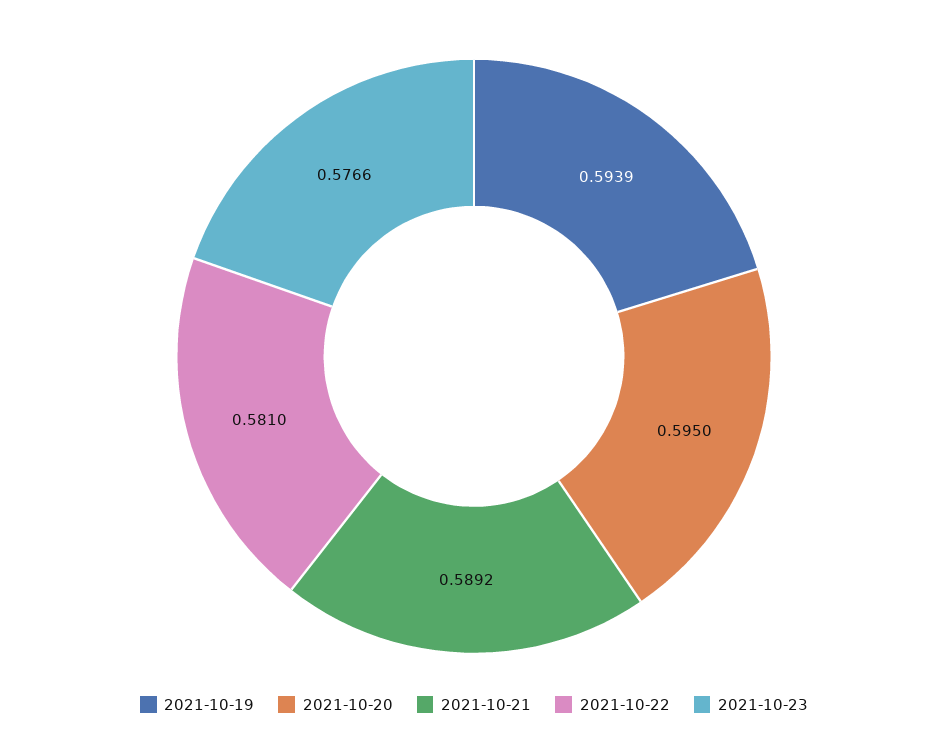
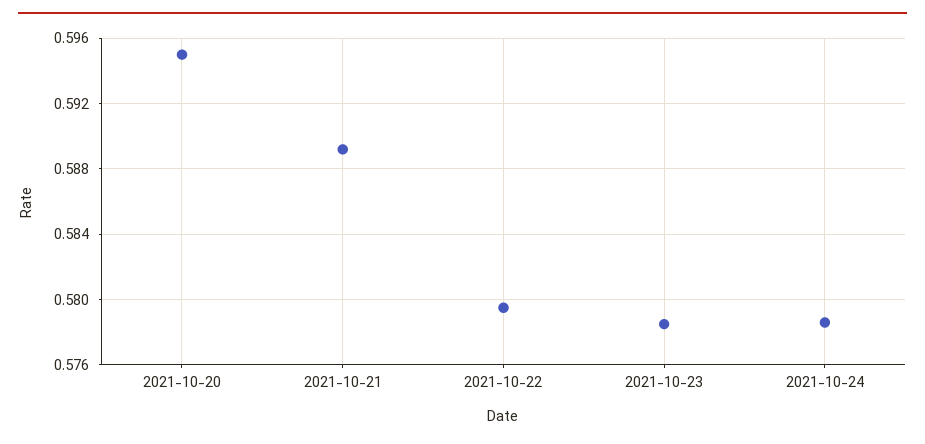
2021-10-19: 0.5939 -> none
2021-10-22: 0.581 -> 0.5795
2021-10-23: 0.5766 -> 0.5785
2021-10-24: none -> 0.5785

